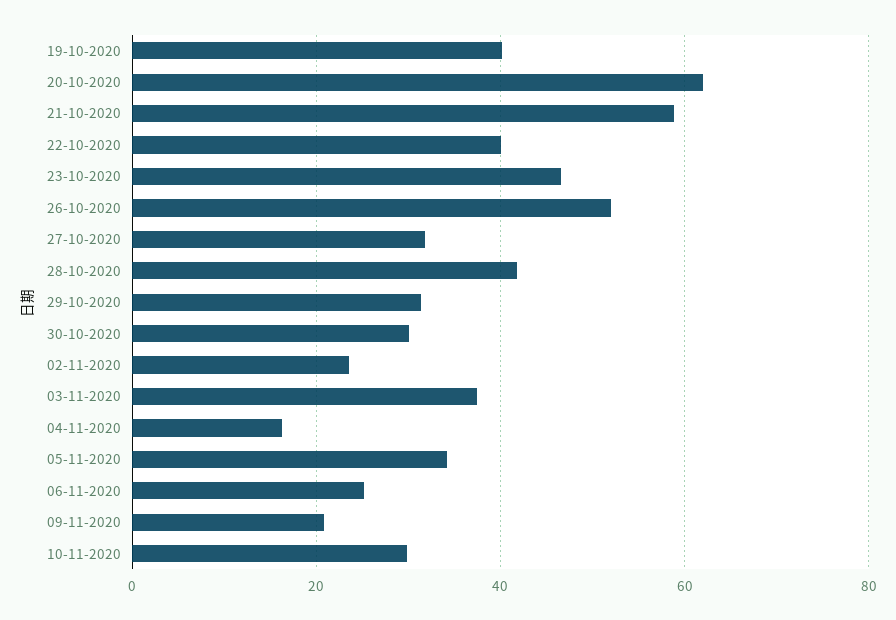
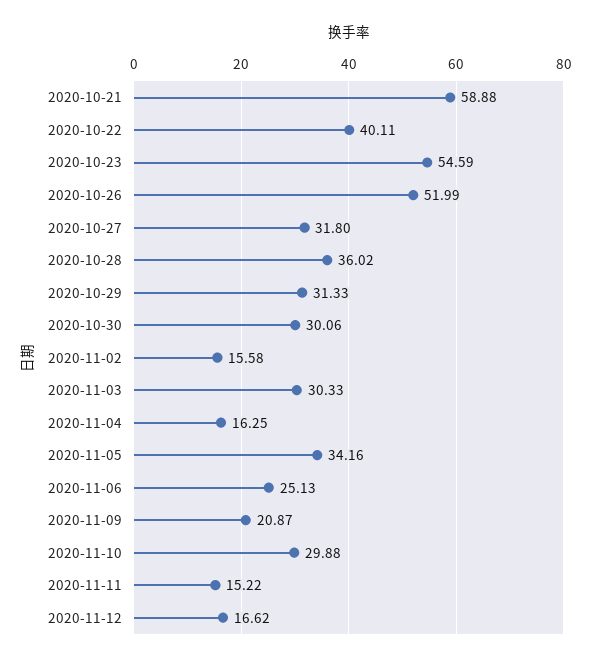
19-10-2020: 40 -> none
20-10-2020: 62 -> none
23-10-2020: 46 -> 54.59
28-10-2020: 42 -> 36.02
02-11-2020: 24 -> 15.58
03-11-2020: 38 -> 30.33
2020-11-11: none -> 15.22
2020-11-12: none -> 16.62

